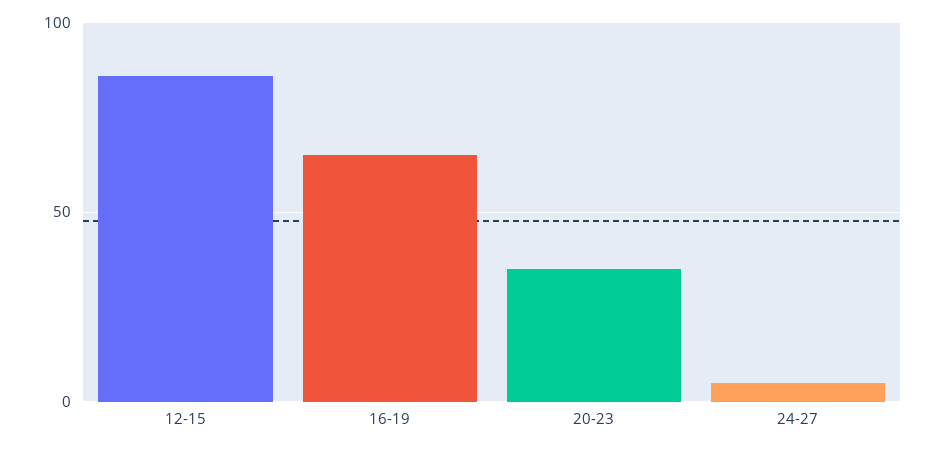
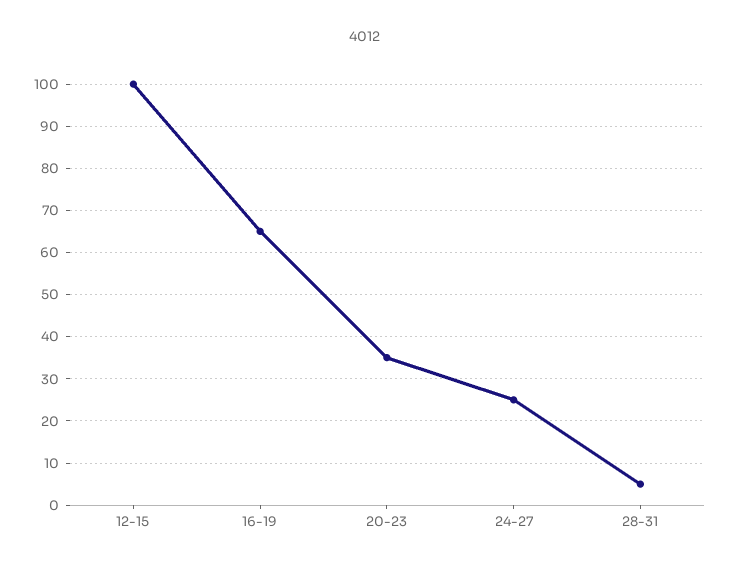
12-15: 85 -> 100
24-27: 5 -> 25
28-31: none -> 5

